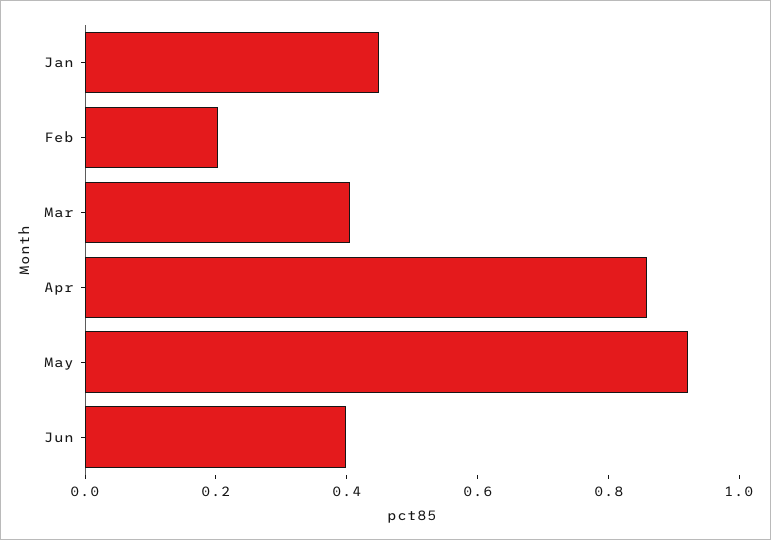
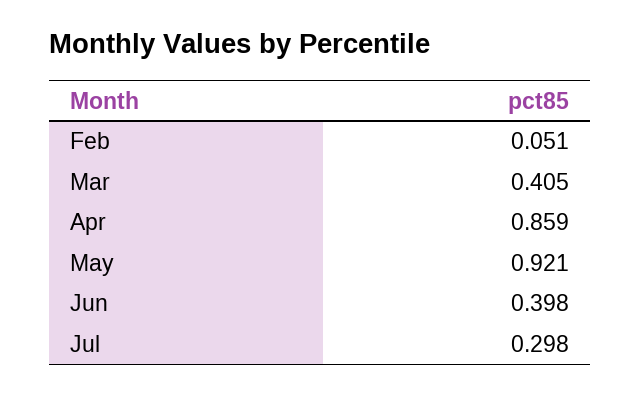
Jan: 0.45 -> none
Feb: 0.2 -> 0.051
Jul: none -> 0.298

